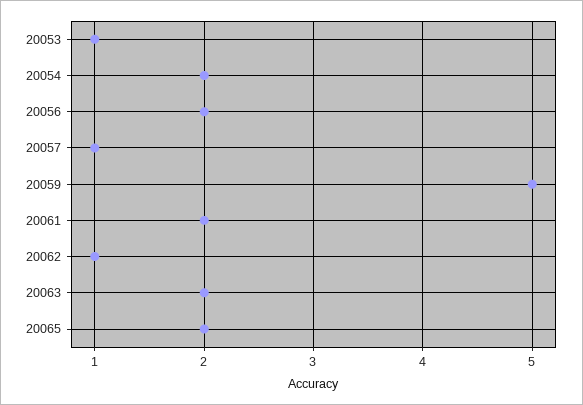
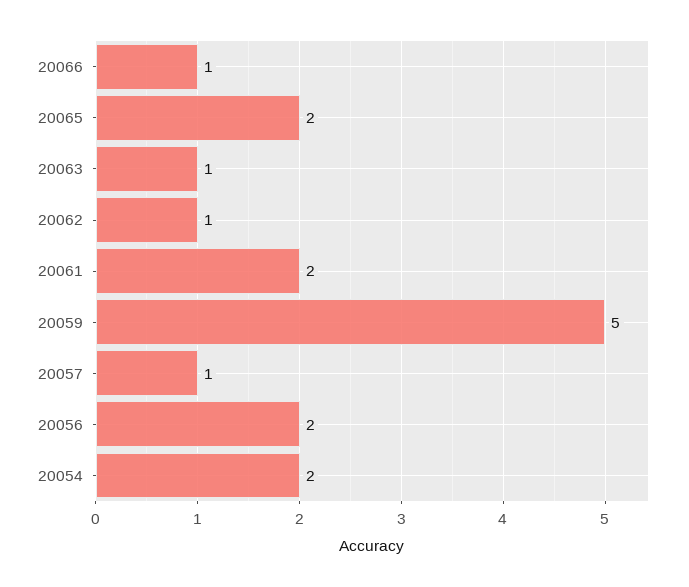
20053: 1 -> none
20063: 2 -> 1
20066: none -> 1

